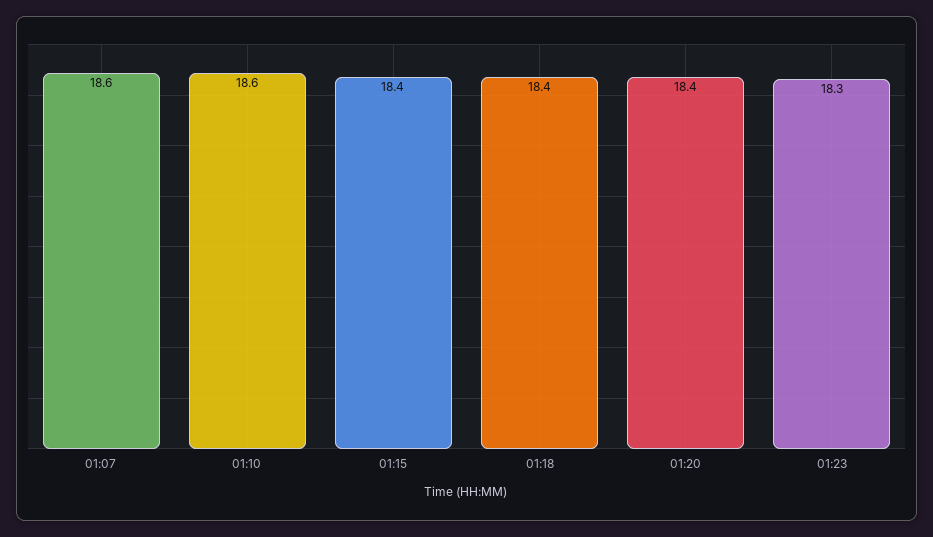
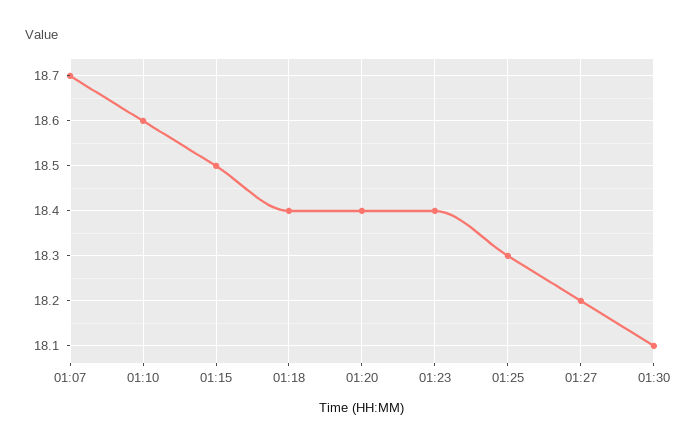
01:07: 18.6 -> 18.7
01:15: 18.4 -> 18.5
01:23: 18.3 -> 18.4
01:25: none -> 18.3
01:27: none -> 18.2
01:30: none -> 18.1

